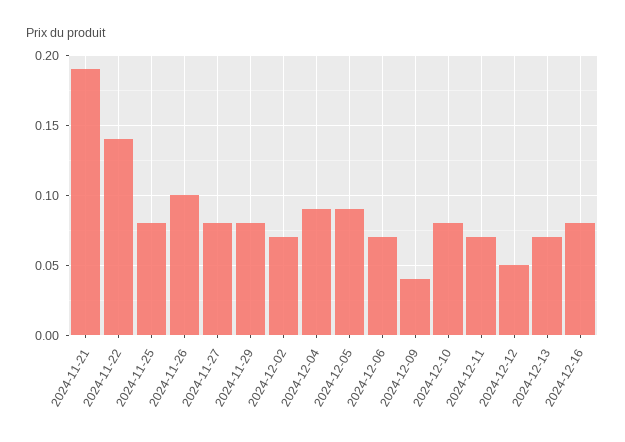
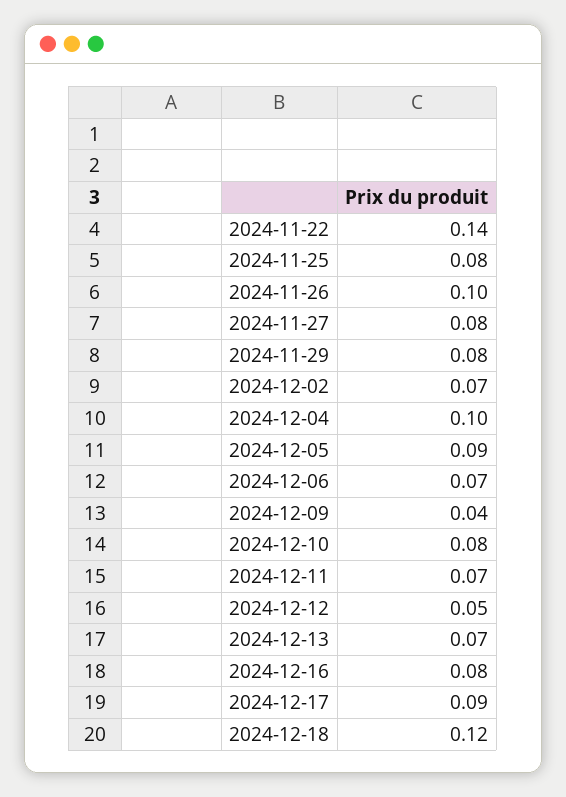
2024-11-21: 0.19 -> none
2024-12-04: 0.09 -> 0.1
2024-12-17: none -> 0.09
2024-12-18: none -> 0.12

